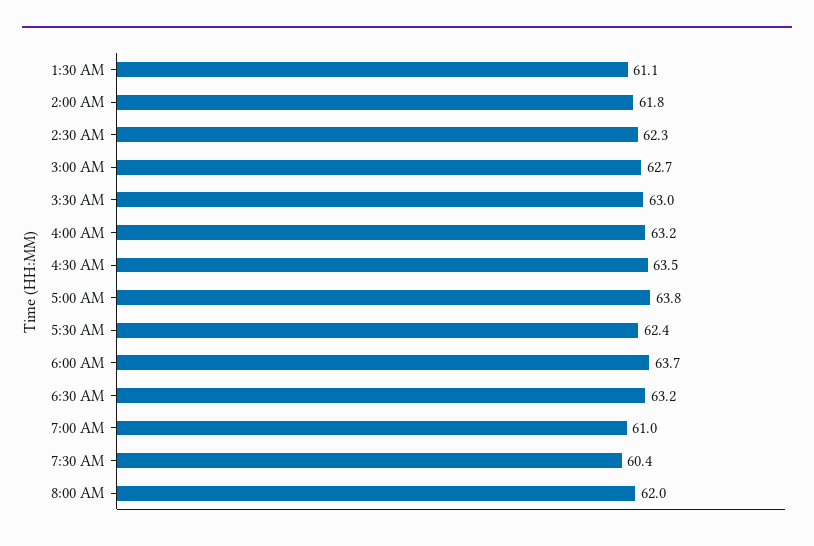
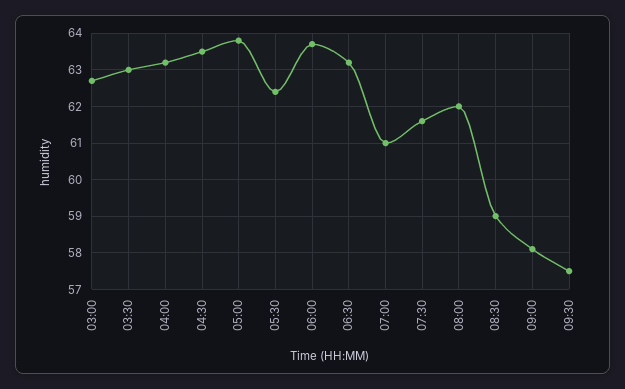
1:30 AM: 61.1 -> none
2:00 AM: 61.8 -> none
2:30 AM: 62.3 -> none
7:30 AM: 60.4 -> 61.5
08:30: none -> 59
09:00: none -> 58
09:30: none -> 57.5

